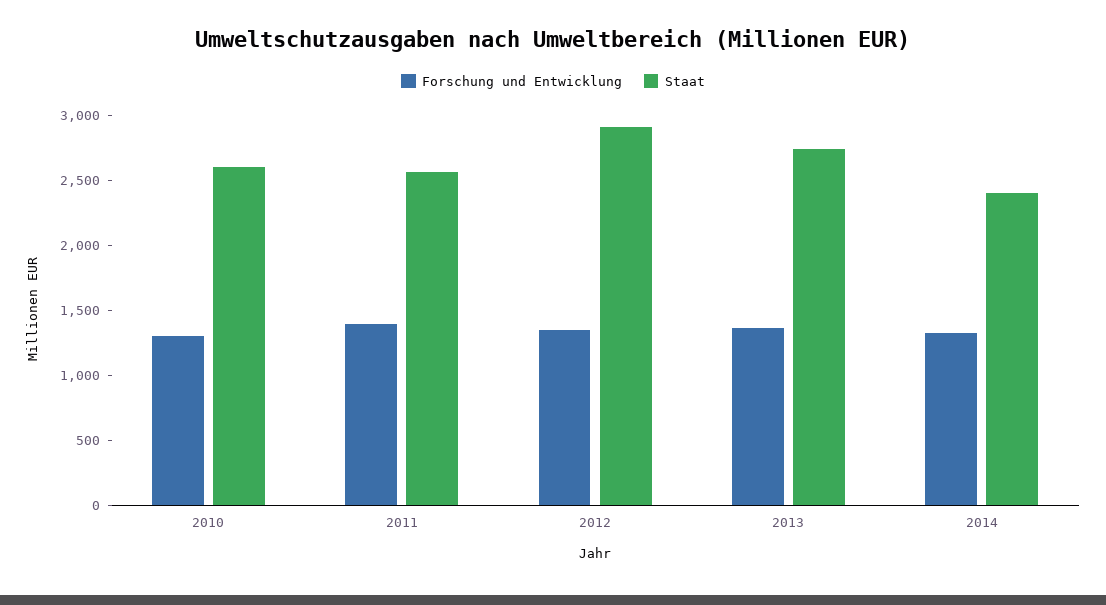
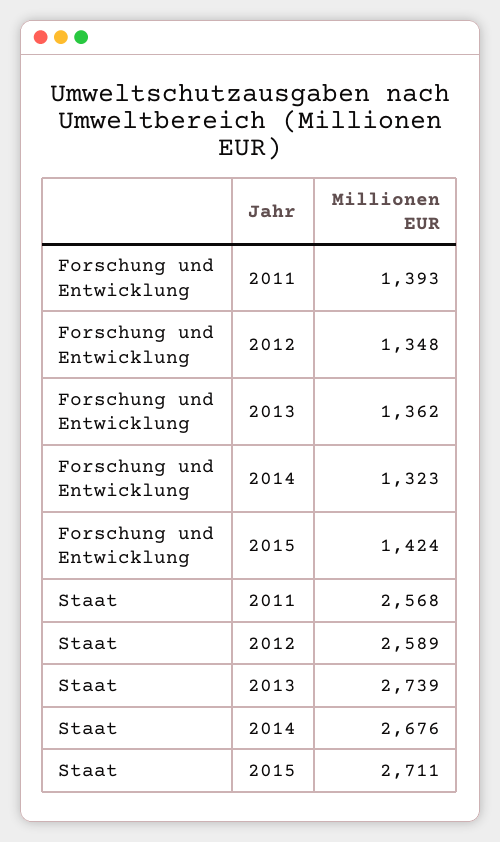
Forschung und Entwicklung, 2010: 1300 -> none
Staat, 2010: 2600 -> none
Staat, 2012: 2900 -> 2589
Staat, 2014: 2400 -> 2676
Forschung und Entwicklung, 2015: none -> 1424
Staat, 2015: none -> 2711

